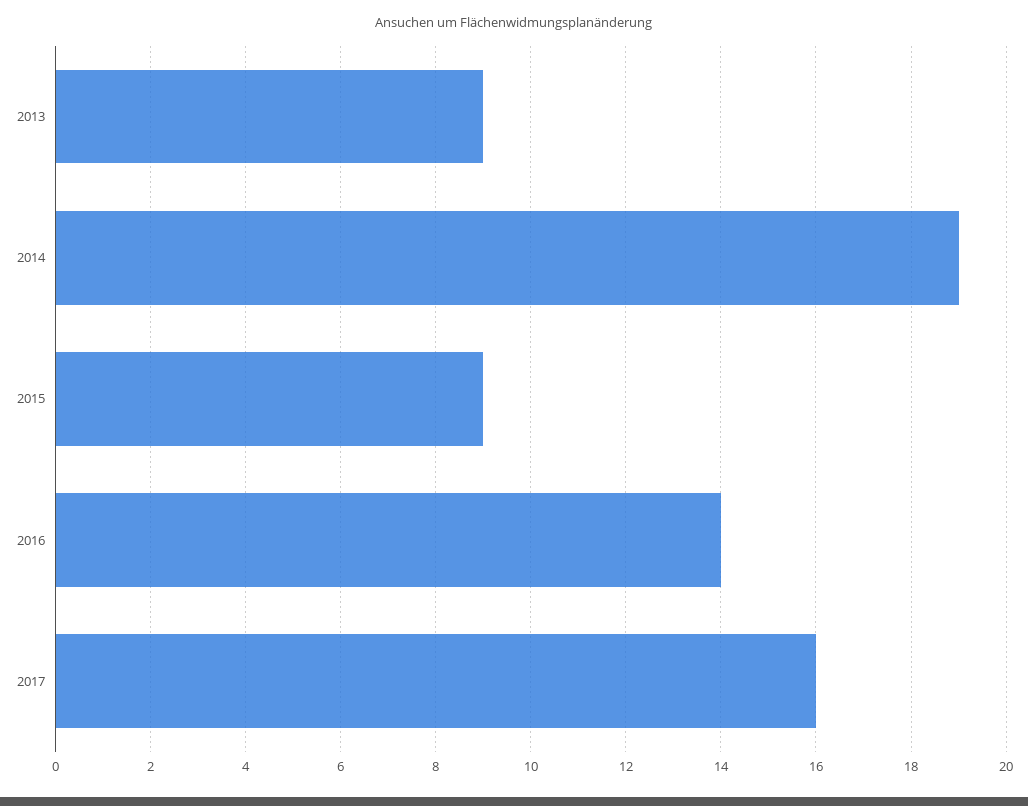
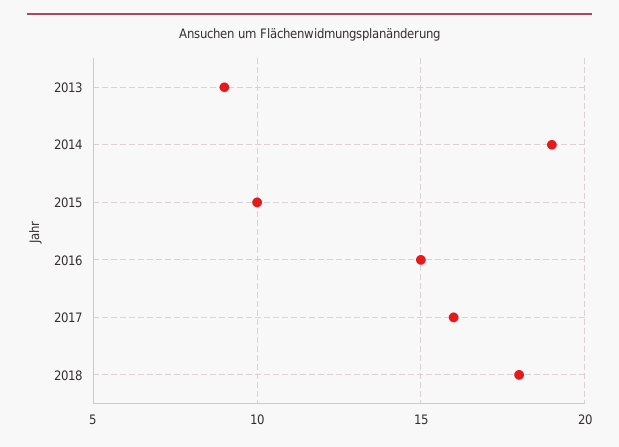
2015: 9 -> 10
2016: 14 -> 15
2018: none -> 18

